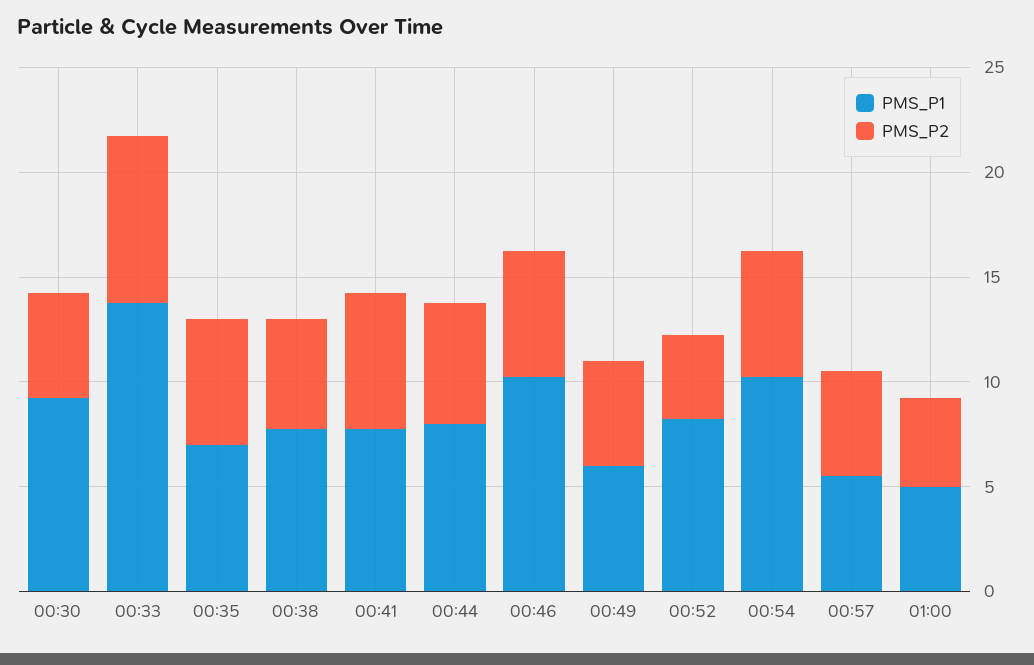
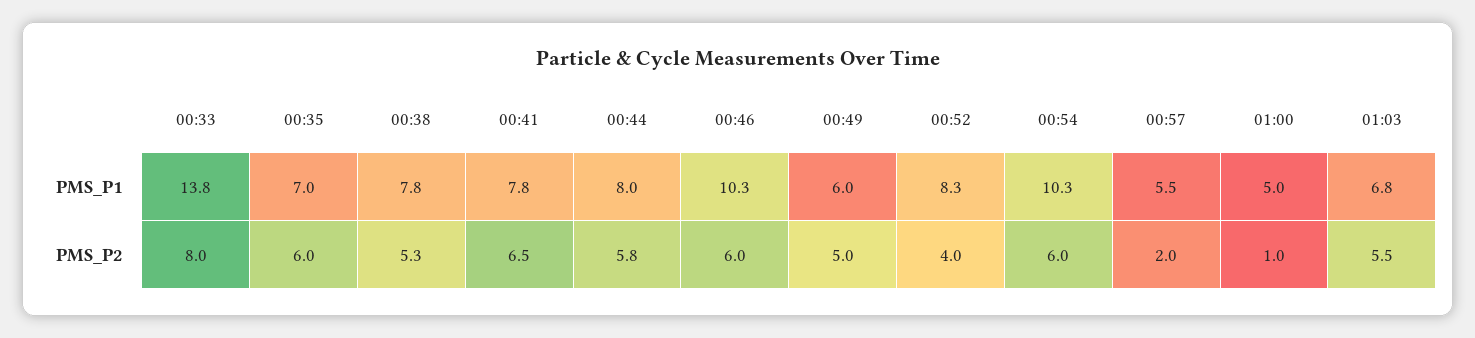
PMS_P1, 00:30: 9 -> none
PMS_P2, 00:30: 5 -> none
PMS_P2, 00:57: 5 -> 2
PMS_P2, 01:00: 4 -> 1
PMS_P1, 01:03: none -> 6.8
PMS_P2, 01:03: none -> 5.5

